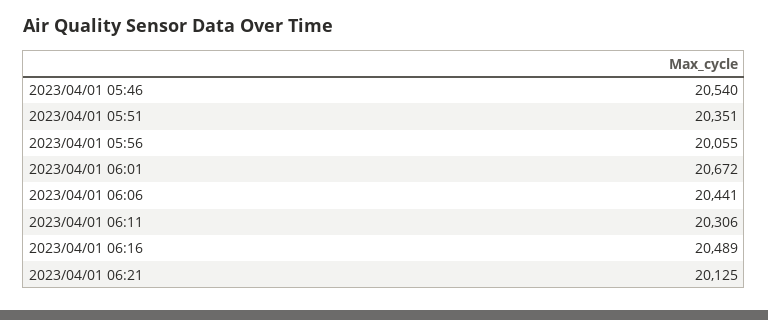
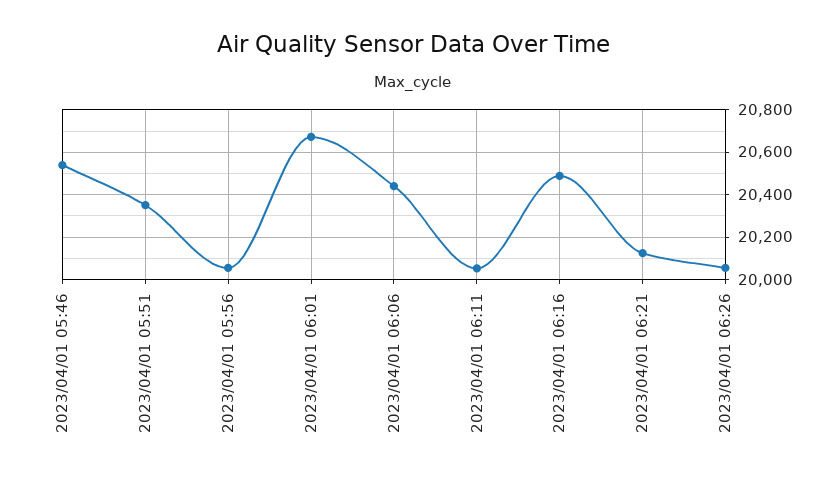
2023/04/01 06:11: 20306 -> 20050
2023/04/01 06:26: none -> 20050

